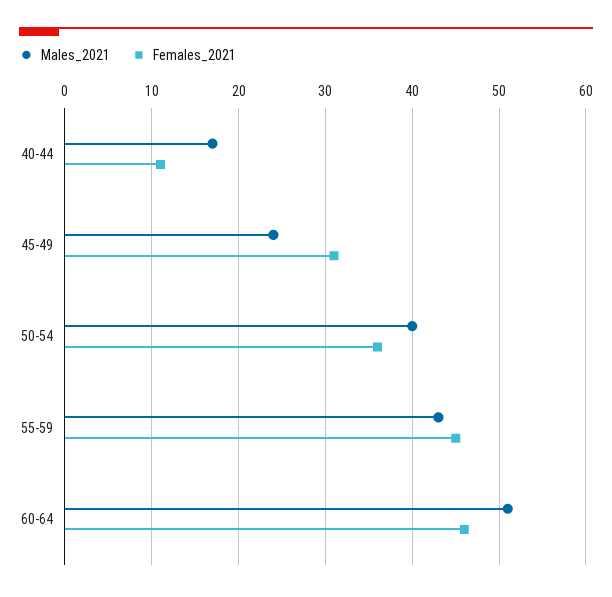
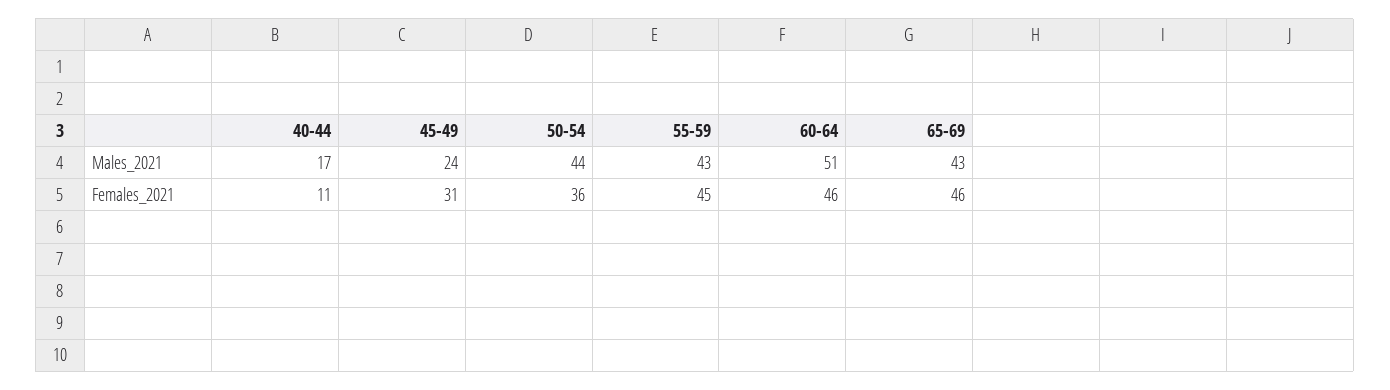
Males_2021, 50-54: 40 -> 44
Males_2021, 65-69: none -> 43
Females_2021, 65-69: none -> 46

